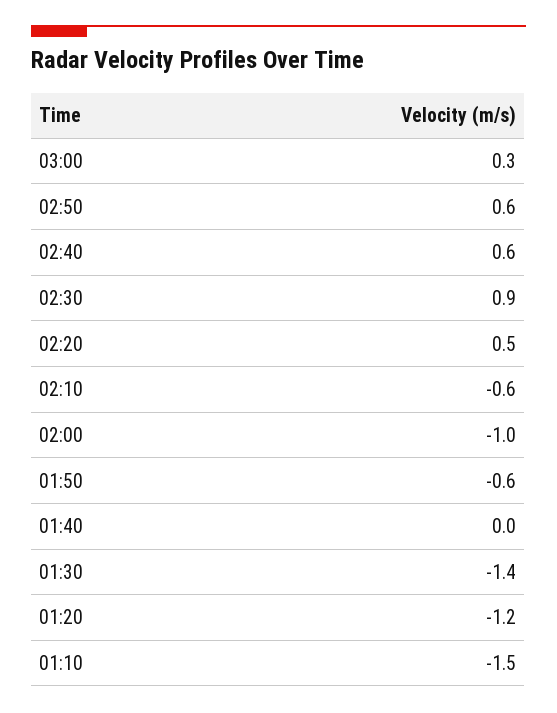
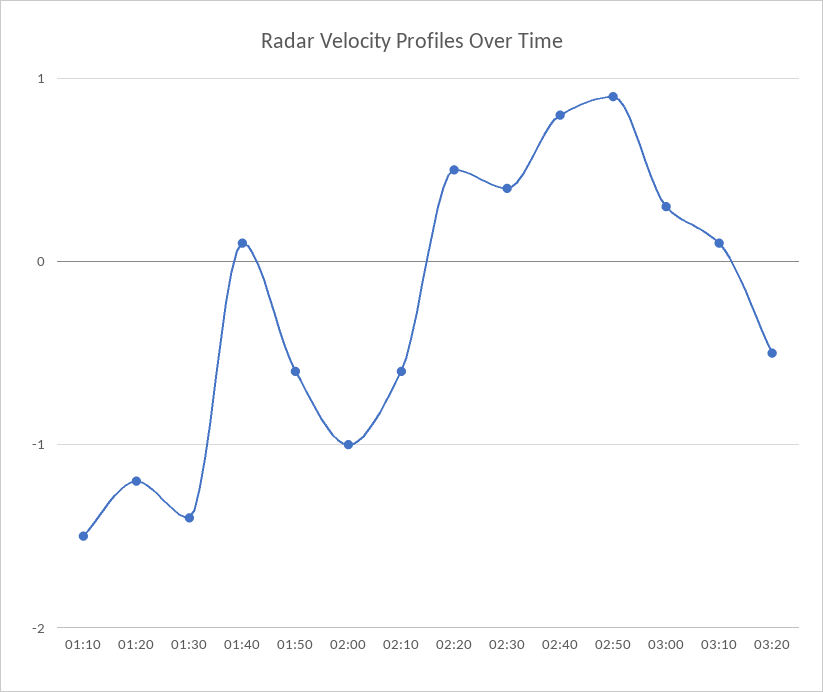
02:50: 0.6 -> 0.9
02:40: 0.6 -> 0.8
02:30: 0.9 -> 0.4
01:40: 0 -> 0.1
03:10: none -> 0.1
03:20: none -> -0.5

